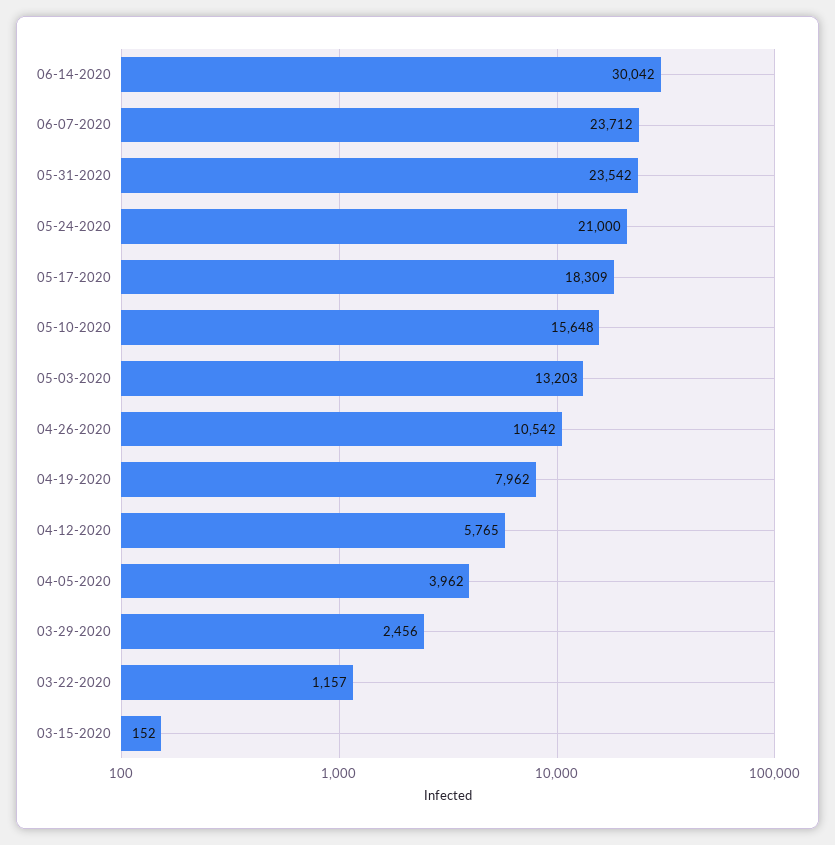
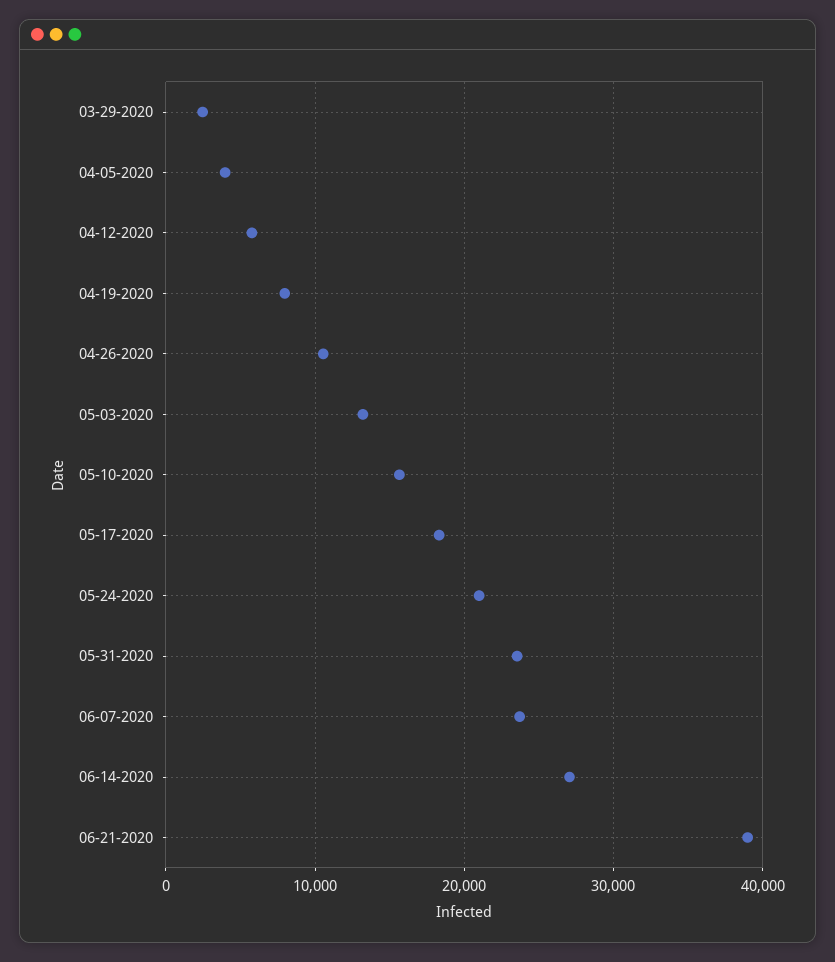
06-14-2020: 30042 -> 27000
03-22-2020: 1157 -> none
03-15-2020: 152 -> none
06-21-2020: none -> 39000

